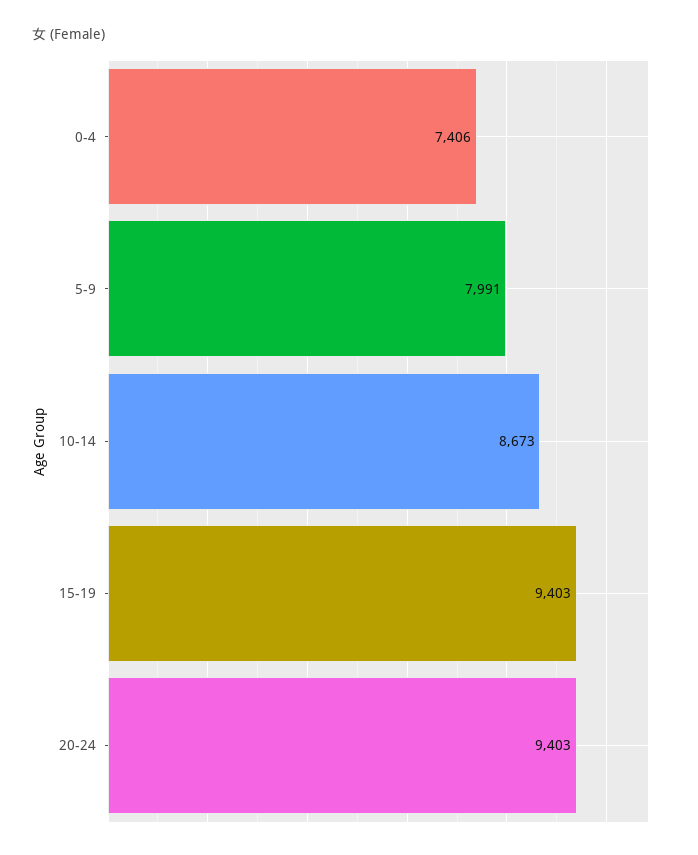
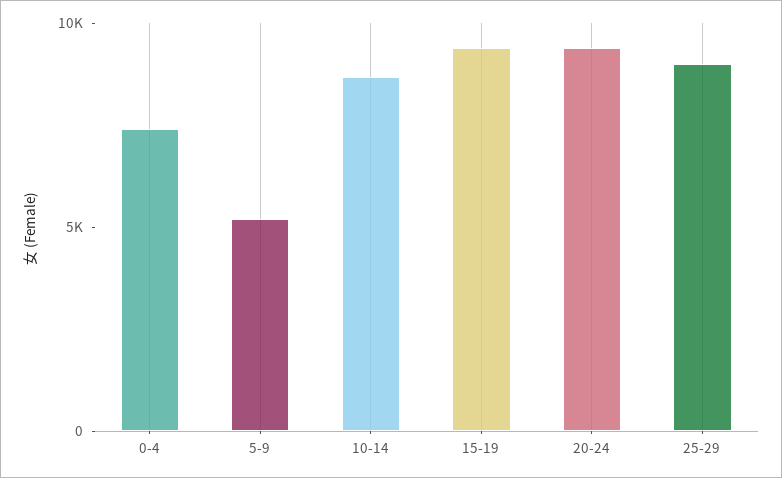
5-9: 7991 -> 5000
25-29: none -> 9000

